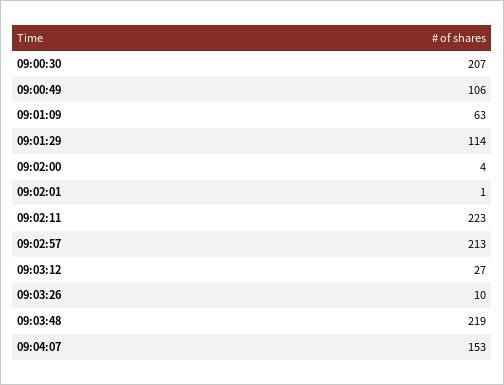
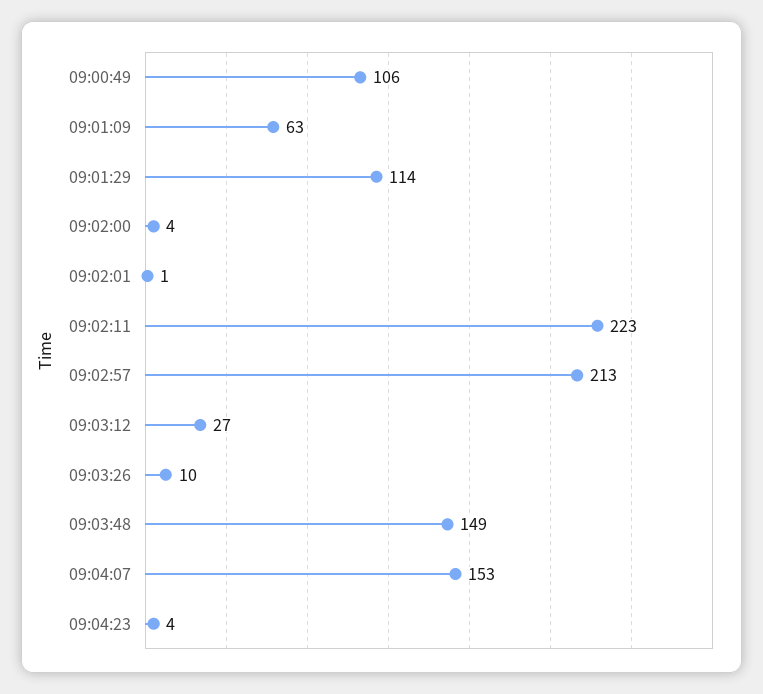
09:00:30: 207 -> none
09:03:48: 219 -> 149
09:04:23: none -> 4

